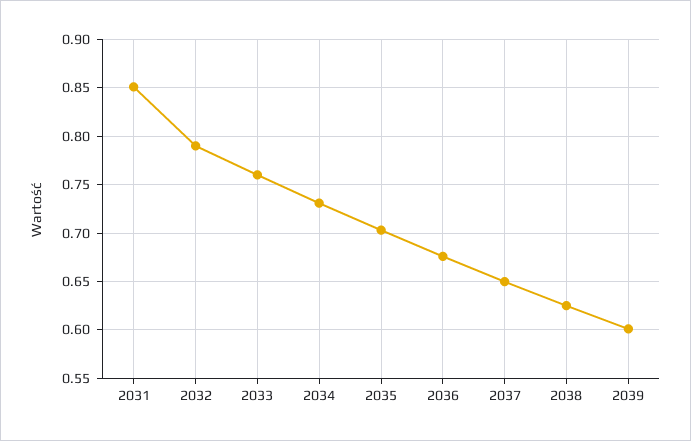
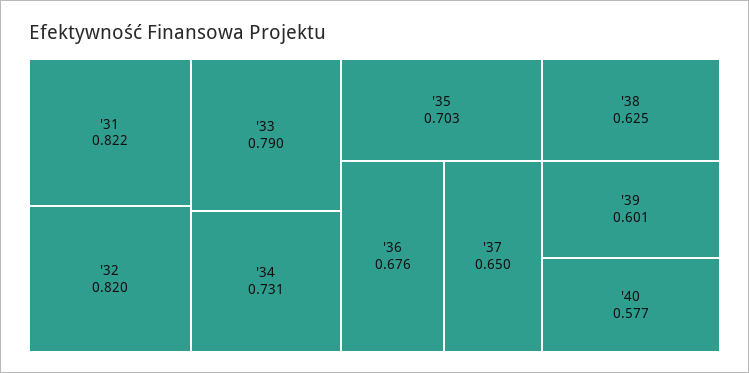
2031: 0.85 -> 0.822
2032: 0.79 -> 0.82
2033: 0.76 -> 0.79
'40: none -> 0.577

